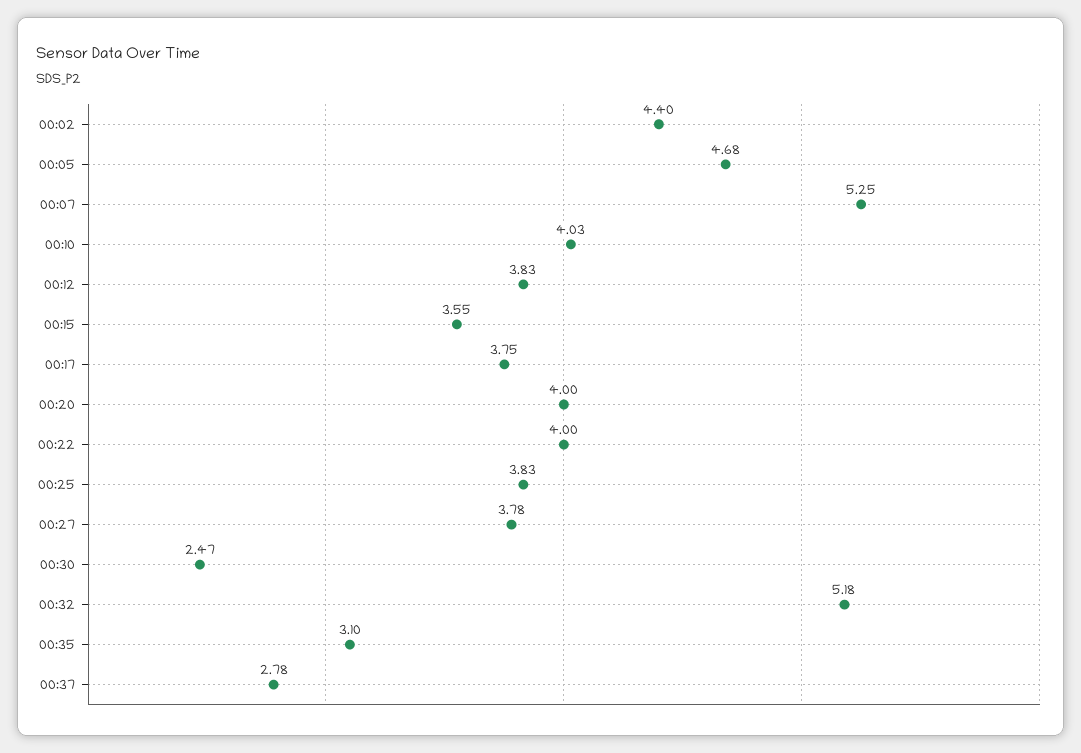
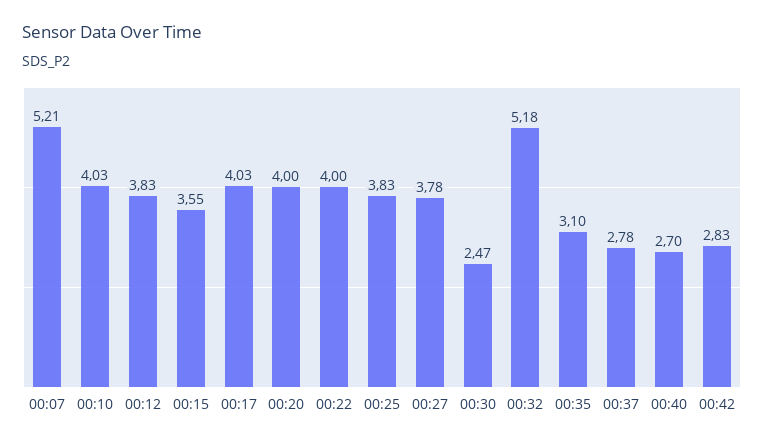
00:02: 4.4 -> none
00:05: 4.68 -> none
00:07: 5.25 -> 5.21
00:17: 3.75 -> 4.03
00:40: none -> 2.7
00:42: none -> 2.83

